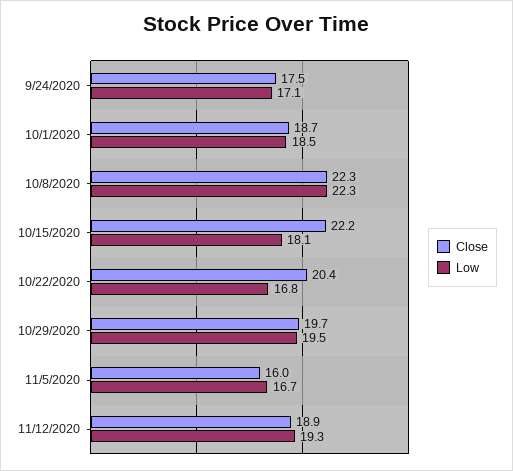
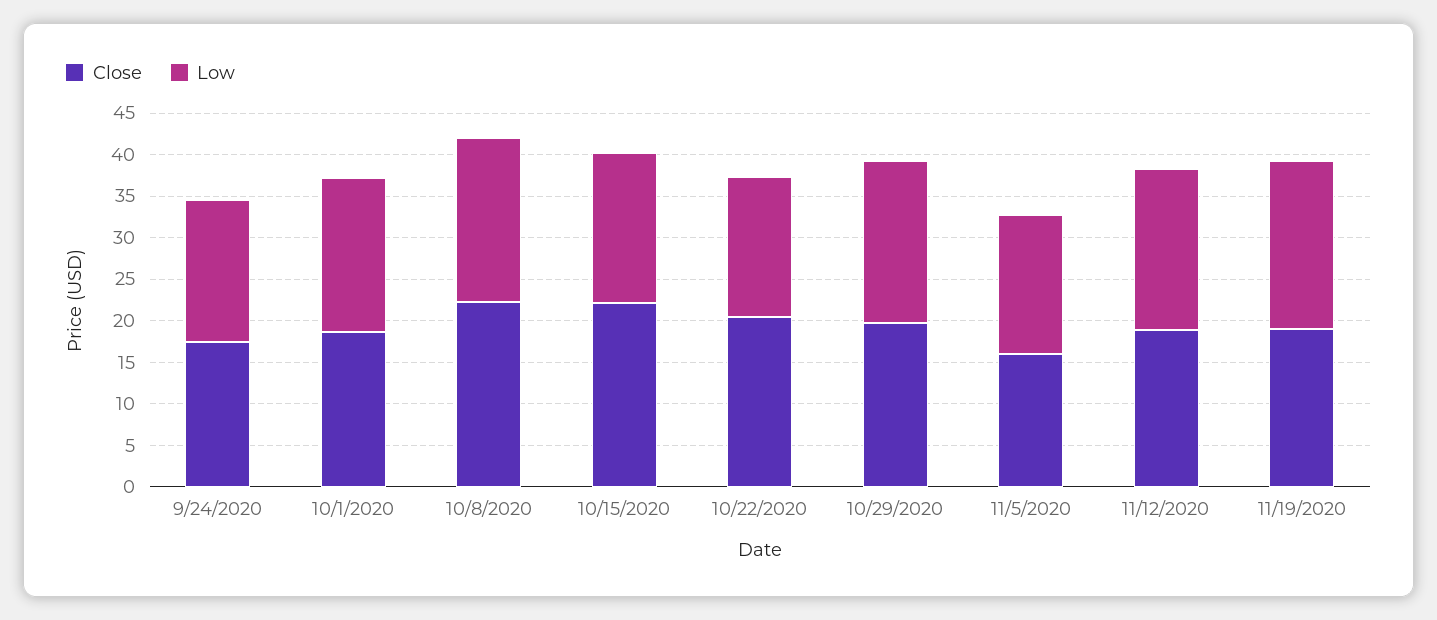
Low, 10/8/2020: 22.3 -> 20
Close, 11/19/2020: none -> 19
Low, 11/19/2020: none -> 20

